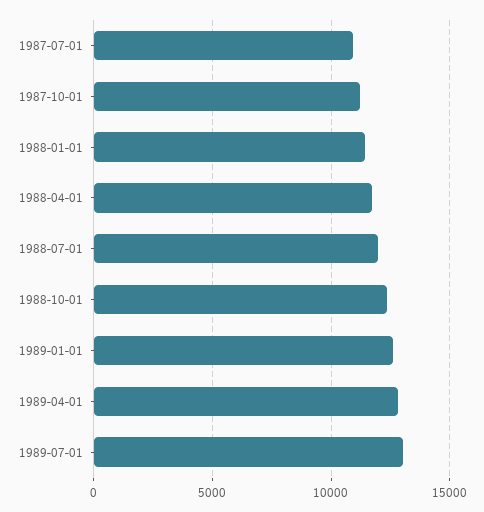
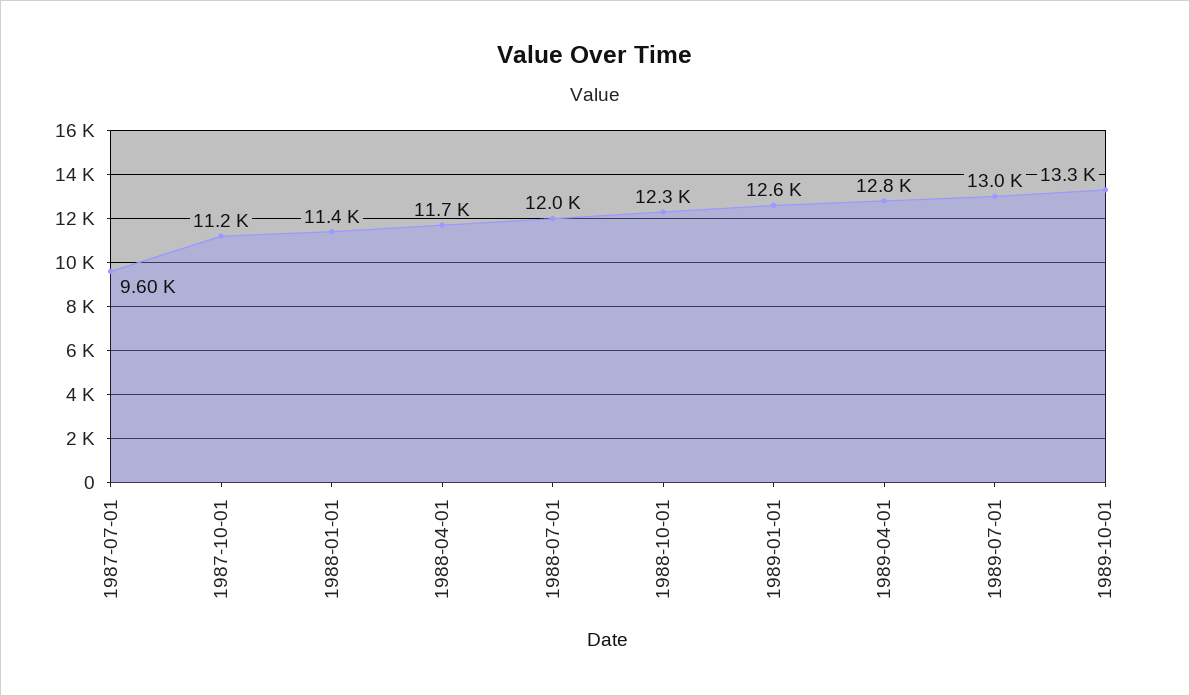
1987-07-01: 11000 -> 9600
1989-10-01: none -> 13300

